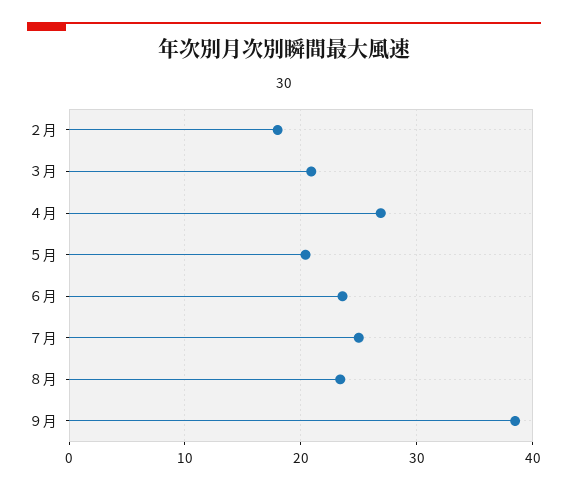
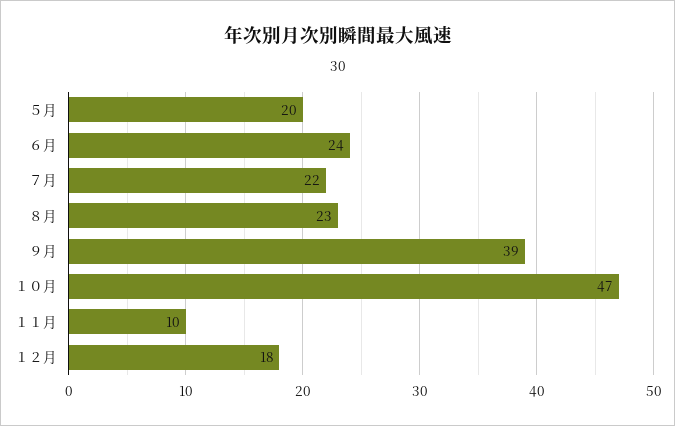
２月: 18 -> none
３月: 21 -> none
４月: 27 -> none
７月: 25 -> 22
１０月: none -> 47
１１月: none -> 10
１２月: none -> 18

